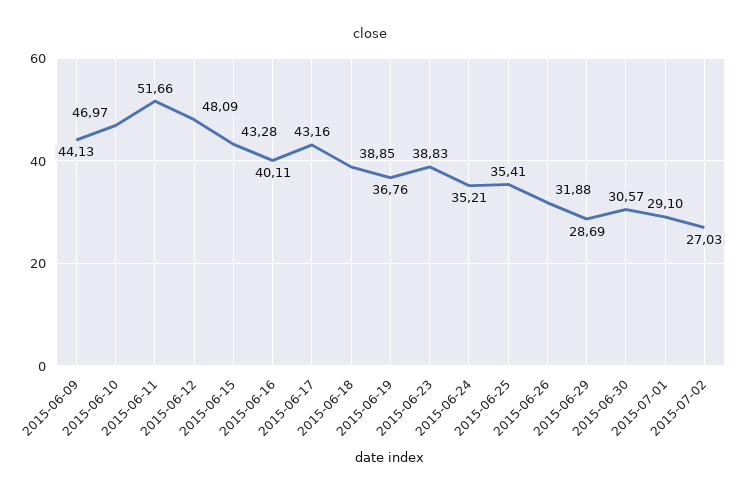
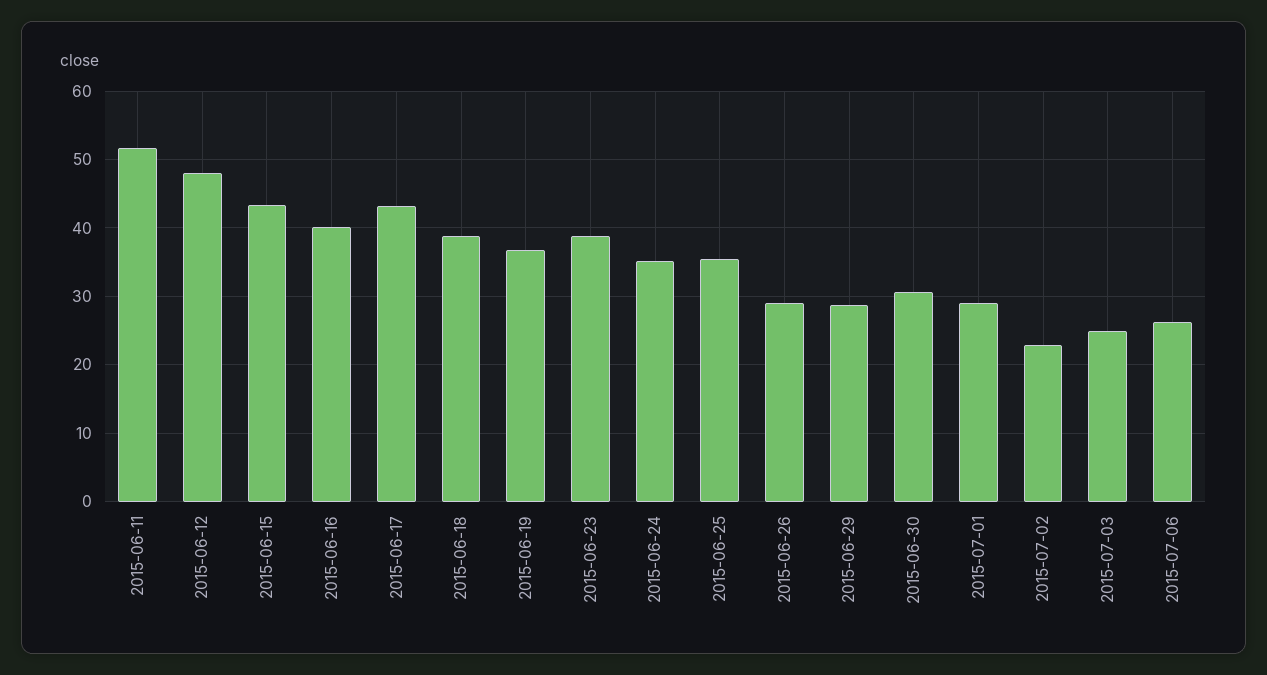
2015-06-09: 44.13 -> none
2015-06-10: 46.97 -> none
2015-06-26: 31.88 -> 29
2015-07-02: 27.03 -> 23
2015-07-03: none -> 25
2015-07-06: none -> 26

